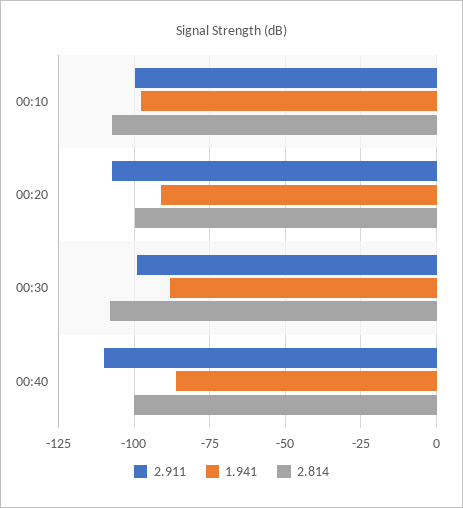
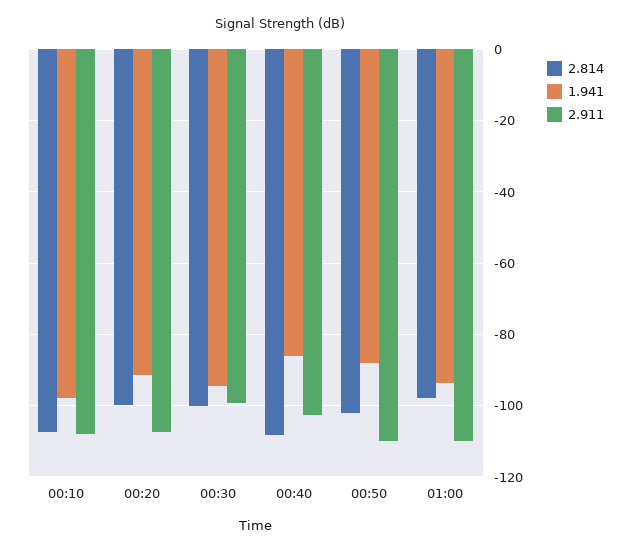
2.911, 00:10: -100 -> -108
1.941, 00:30: -87.5 -> -94
2.814, 00:30: -107.5 -> -100
2.911, 00:40: -110 -> -102
2.814, 00:40: -100 -> -108
2.814, 00:50: none -> -102
1.941, 00:50: none -> -88
2.911, 00:50: none -> -110
2.814, 01:00: none -> -98
1.941, 01:00: none -> -94
2.911, 01:00: none -> -110

